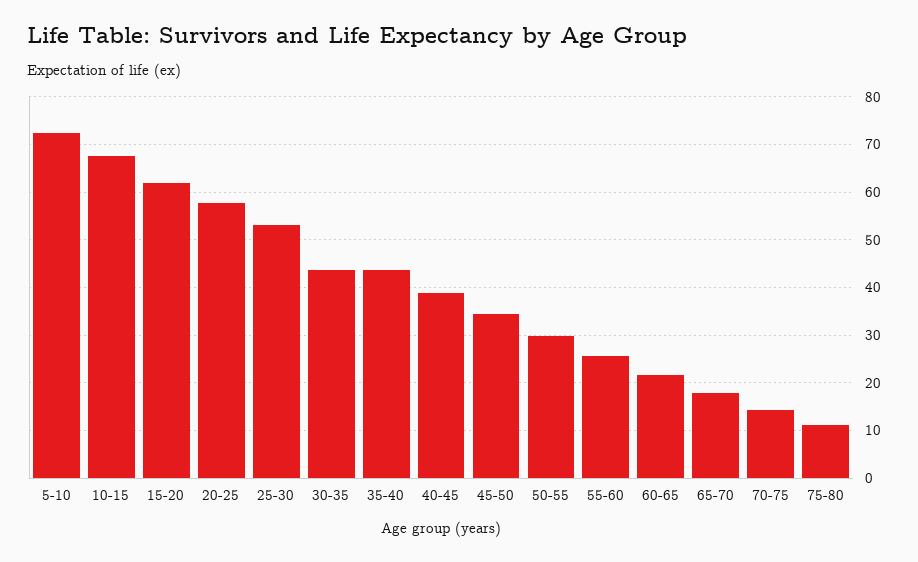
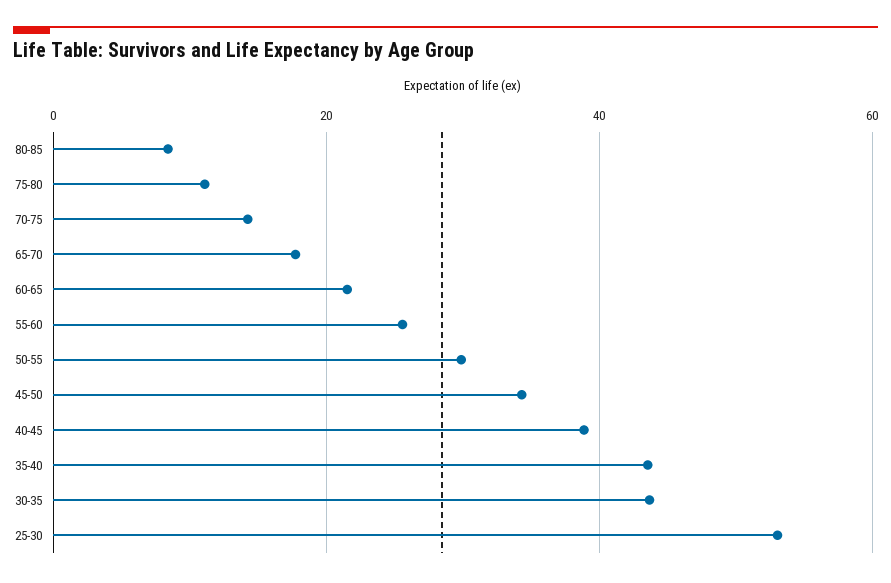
5-10: 72 -> none
10-15: 68 -> none
15-20: 62 -> none
20-25: 58 -> none
80-85: none -> 8

